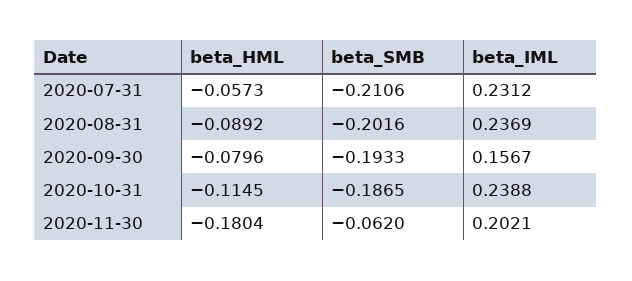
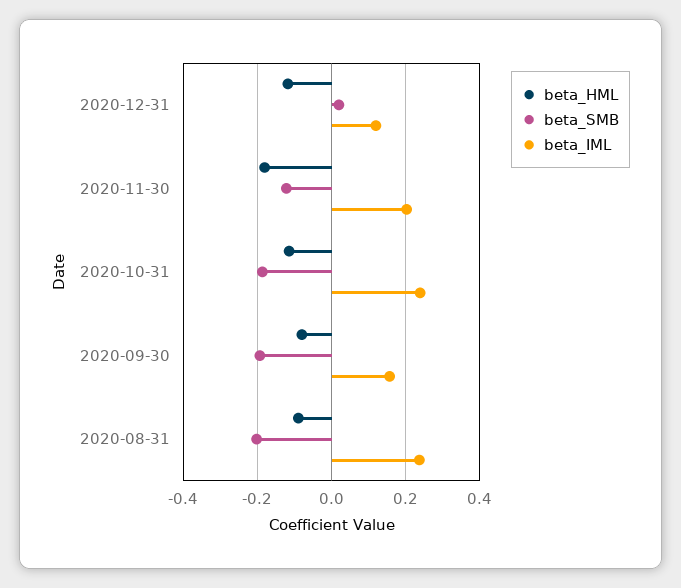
beta_HML, 2020-07-31: -0.0573 -> none
beta_SMB, 2020-07-31: -0.2106 -> none
beta_IML, 2020-07-31: 0.2312 -> none
beta_SMB, 2020-11-30: -0.062 -> -0.12
beta_HML, 2020-12-31: none -> -0.12
beta_SMB, 2020-12-31: none -> 0.02
beta_IML, 2020-12-31: none -> 0.12

